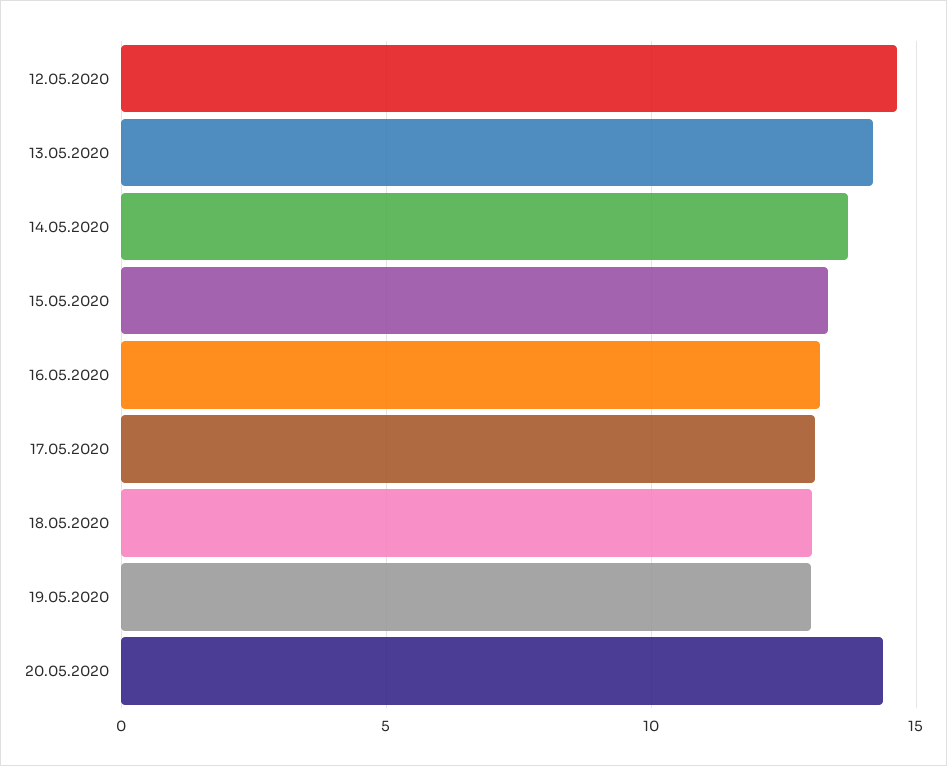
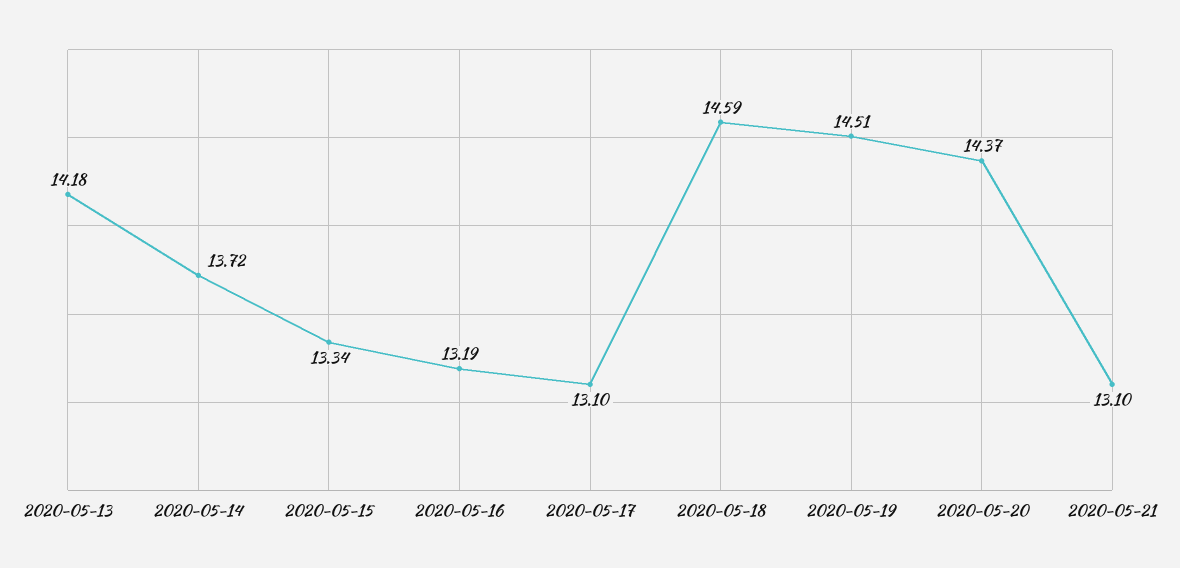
12.05.2020: 14.5 -> none
18.05.2020: 13 -> 14.59
19.05.2020: 13 -> 14.51
2020-05-21: none -> 13.1

